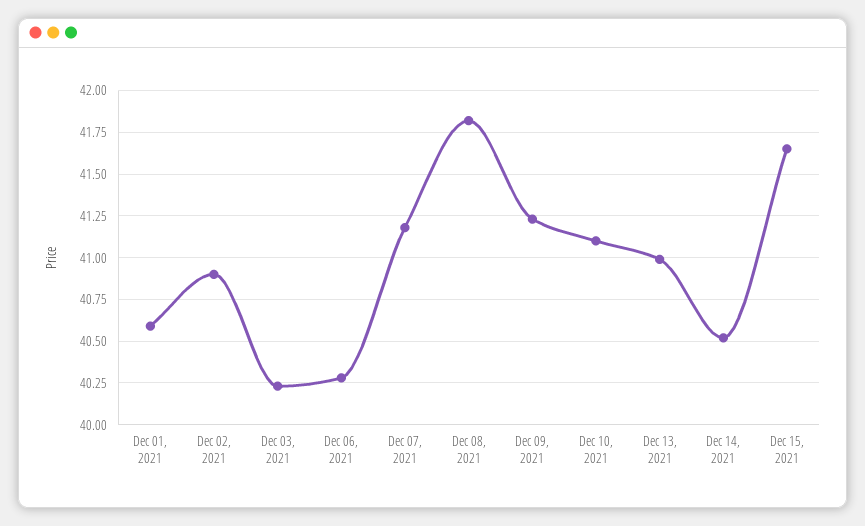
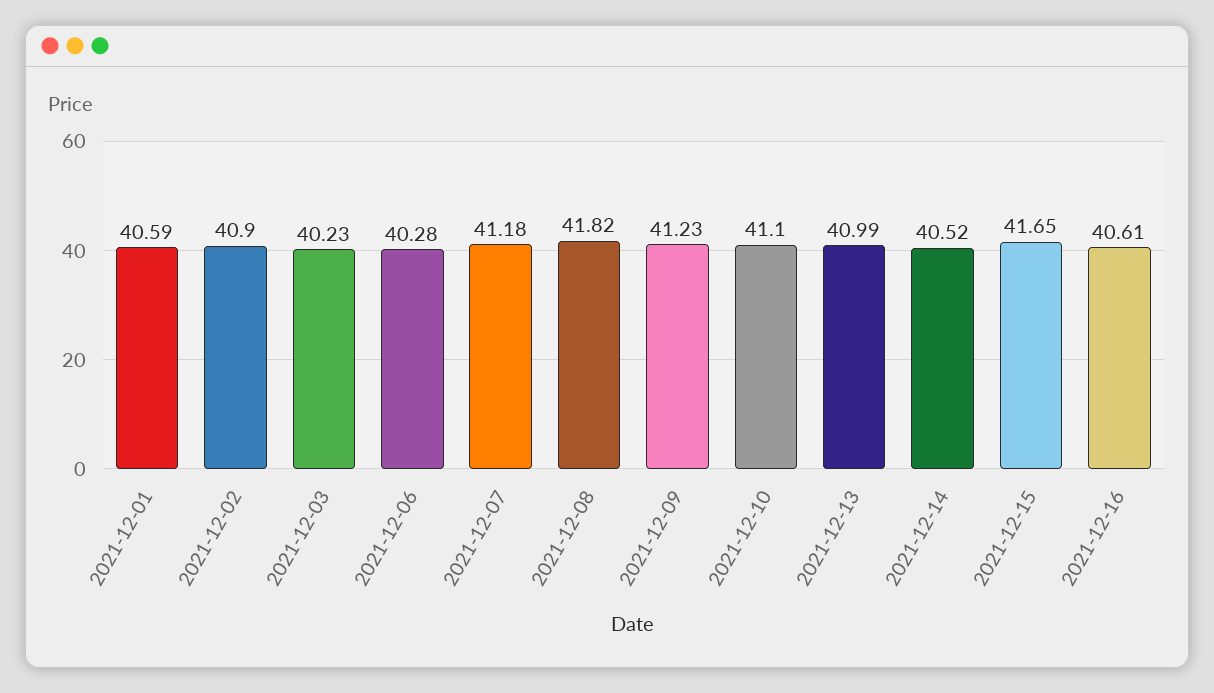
2021-12-16: none -> 40.61

